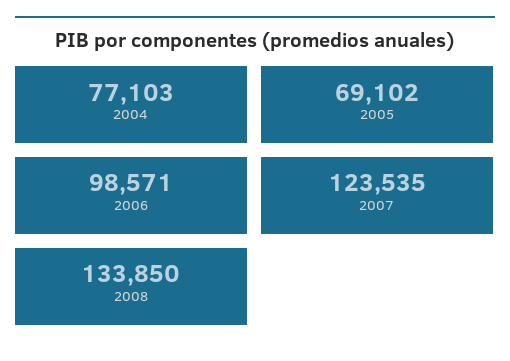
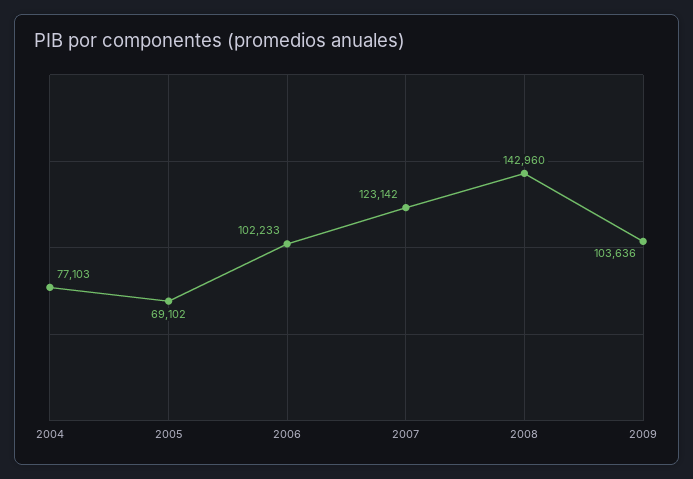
2006: 98571 -> 102233
2007: 123535 -> 123142
2008: 133850 -> 142960
2009: none -> 103636

